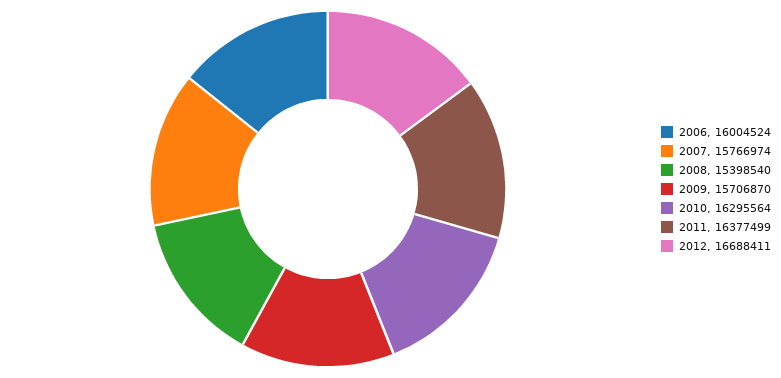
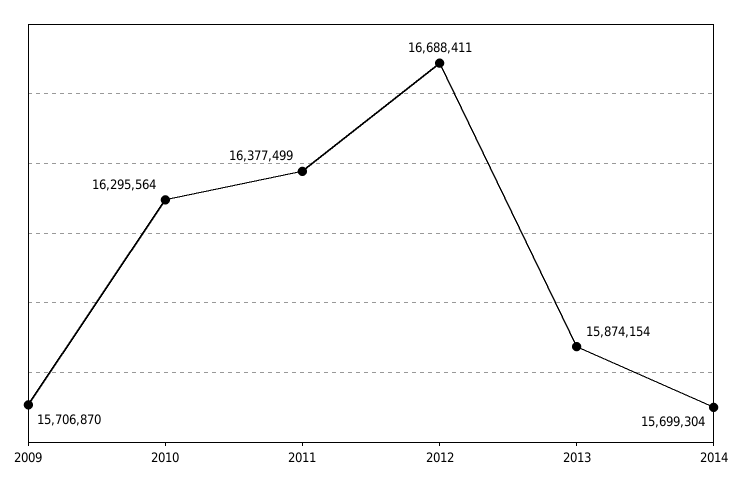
2006: 16004524 -> none
2007: 15766974 -> none
2008: 15398540 -> none
2013: none -> 15874154
2014: none -> 15699304

